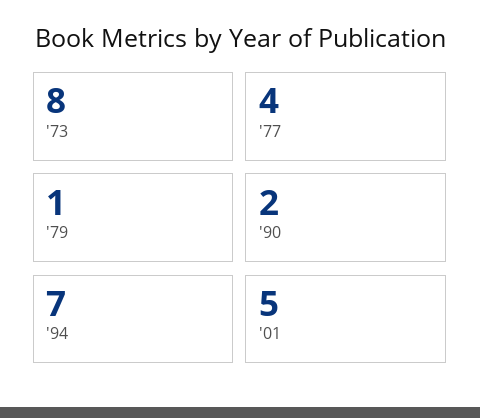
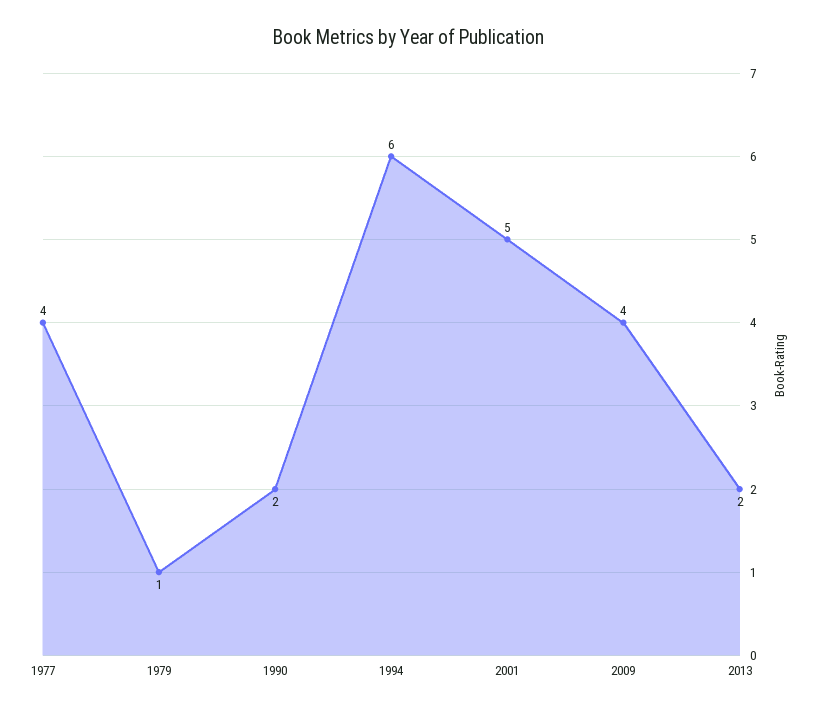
'73: 8 -> none
'94: 7 -> 6
2009: none -> 4
2013: none -> 2

